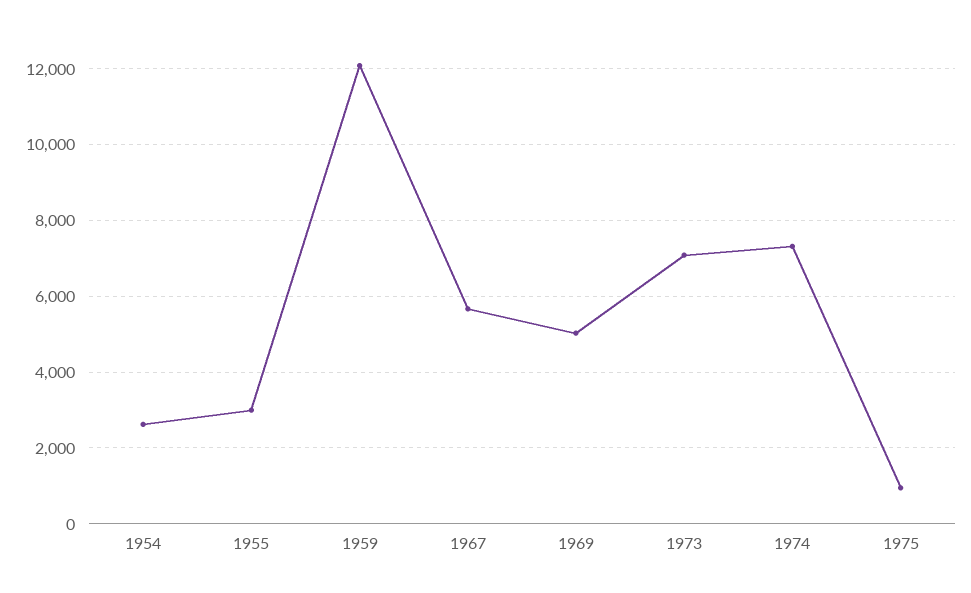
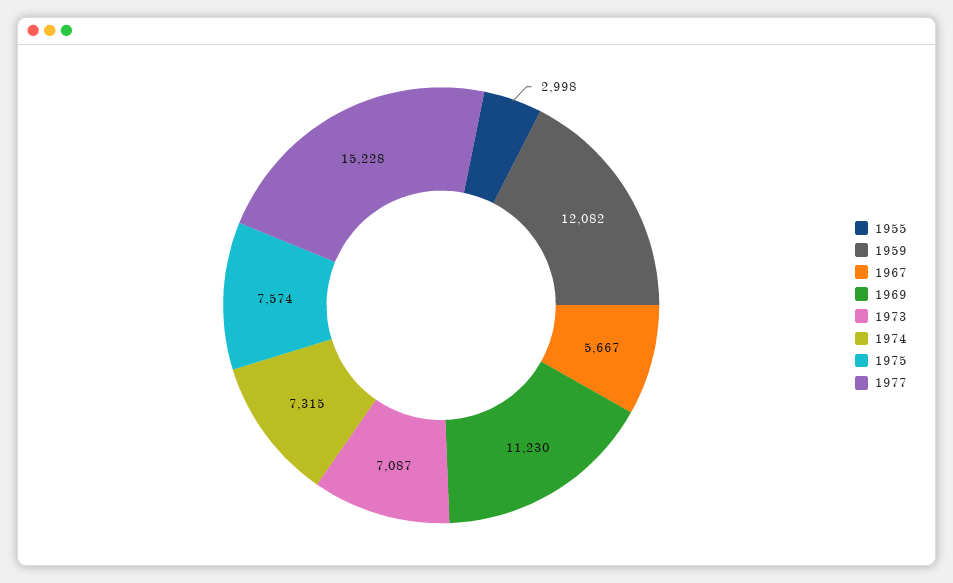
1954: 2600 -> none
1969: 5000 -> 11230
1975: 1000 -> 7574
1977: none -> 15228

